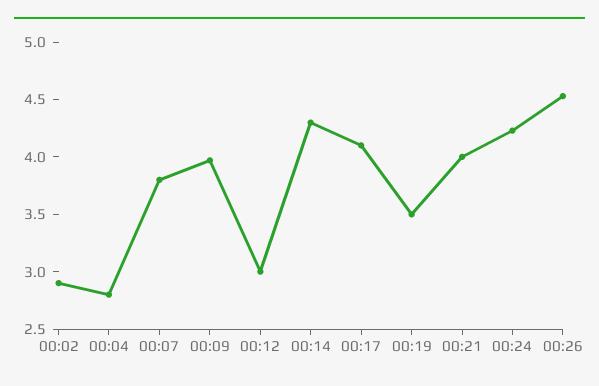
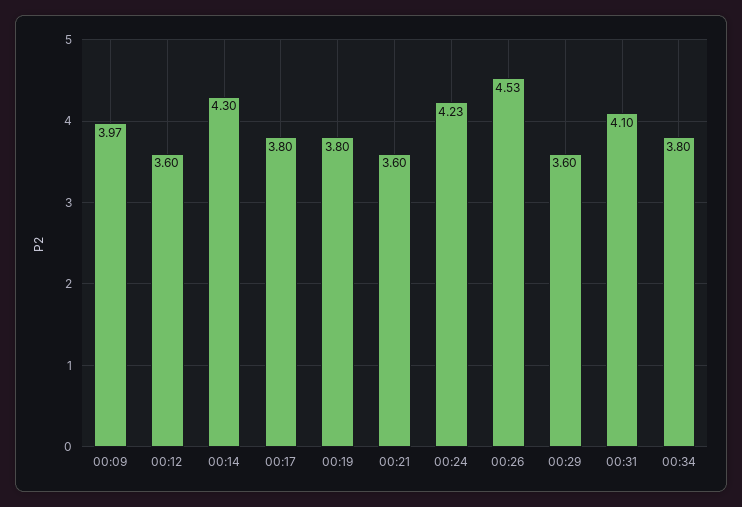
00:02: 2.9 -> none
00:04: 2.8 -> none
00:07: 3.8 -> none
00:12: 3 -> 3.6
00:17: 4.1 -> 3.8
00:19: 3.5 -> 3.8
00:21: 4 -> 3.6
00:29: none -> 3.6
00:31: none -> 4.1
00:34: none -> 3.8

